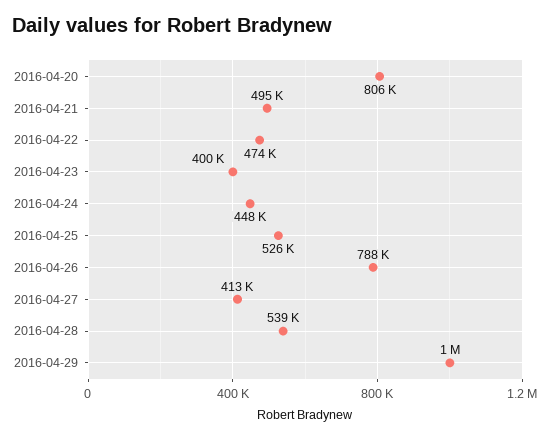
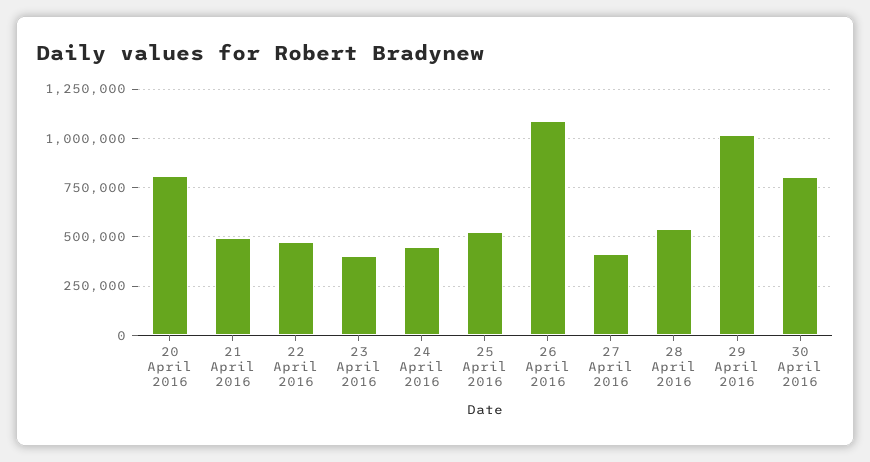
2016-04-26: 788000 -> 1100000
30 April 2016: none -> 800000

